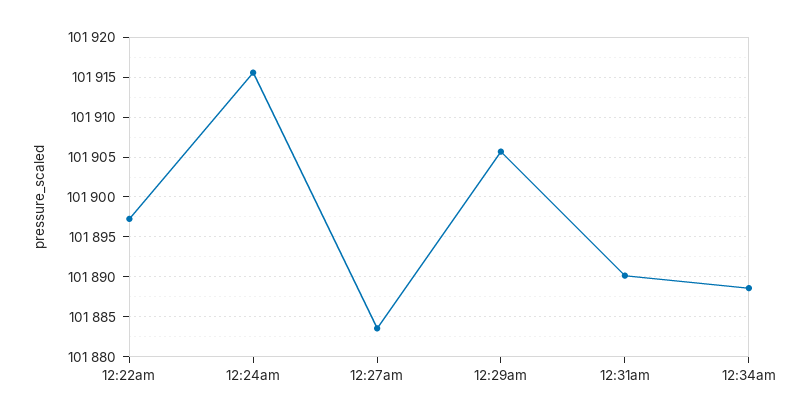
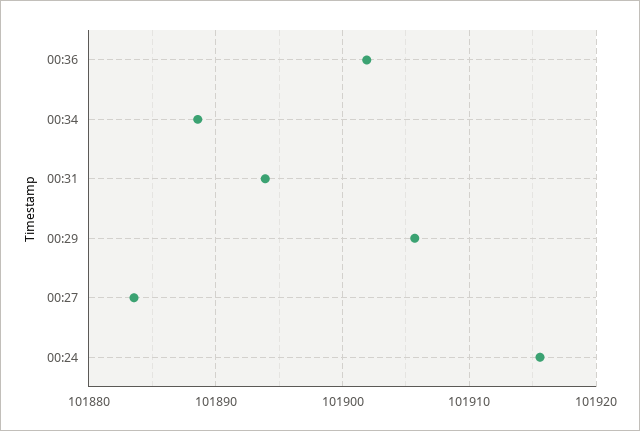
12:22am: 101897 -> none
12:31am: 101890 -> 101894
00:36: none -> 101902

